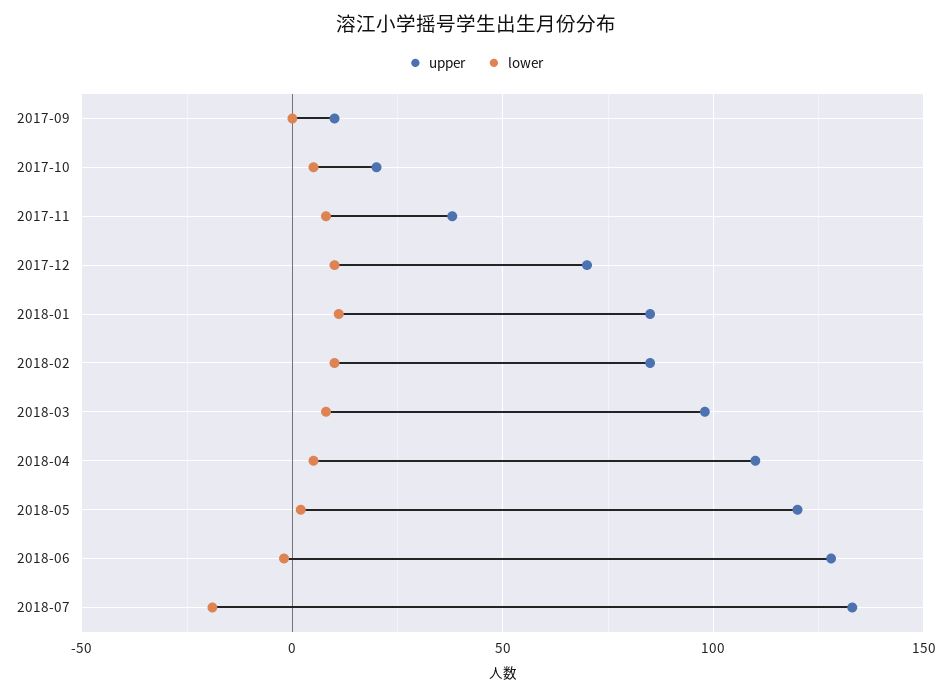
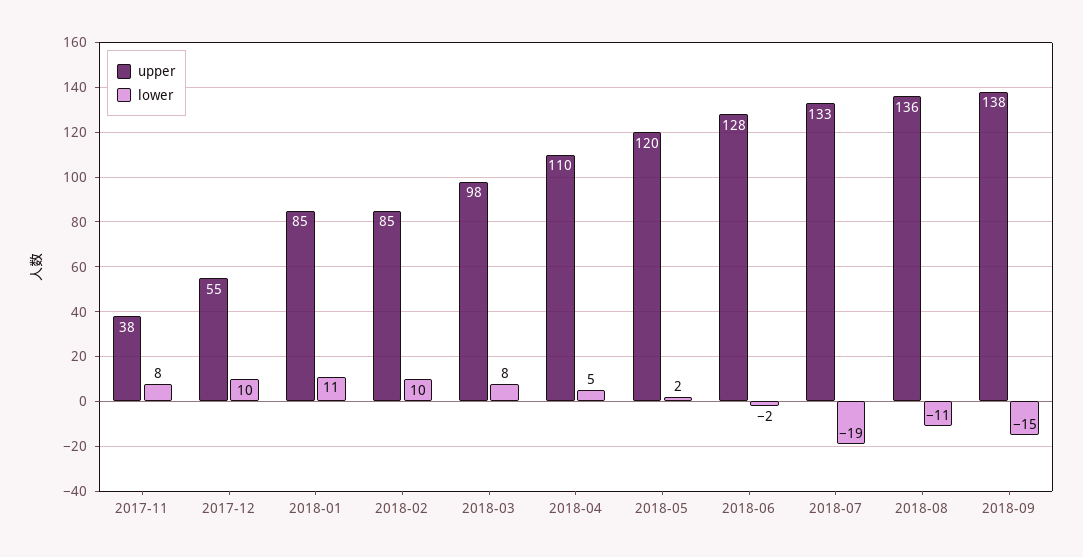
upper, 2017-09: 10 -> none
lower, 2017-09: 0 -> none
upper, 2017-10: 20 -> none
lower, 2017-10: 5 -> none
upper, 2017-12: 70 -> 55
upper, 2018-08: none -> 136
lower, 2018-08: none -> -11
upper, 2018-09: none -> 138
lower, 2018-09: none -> -15

